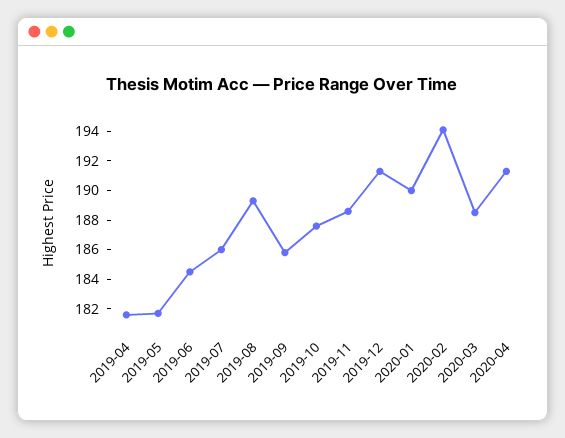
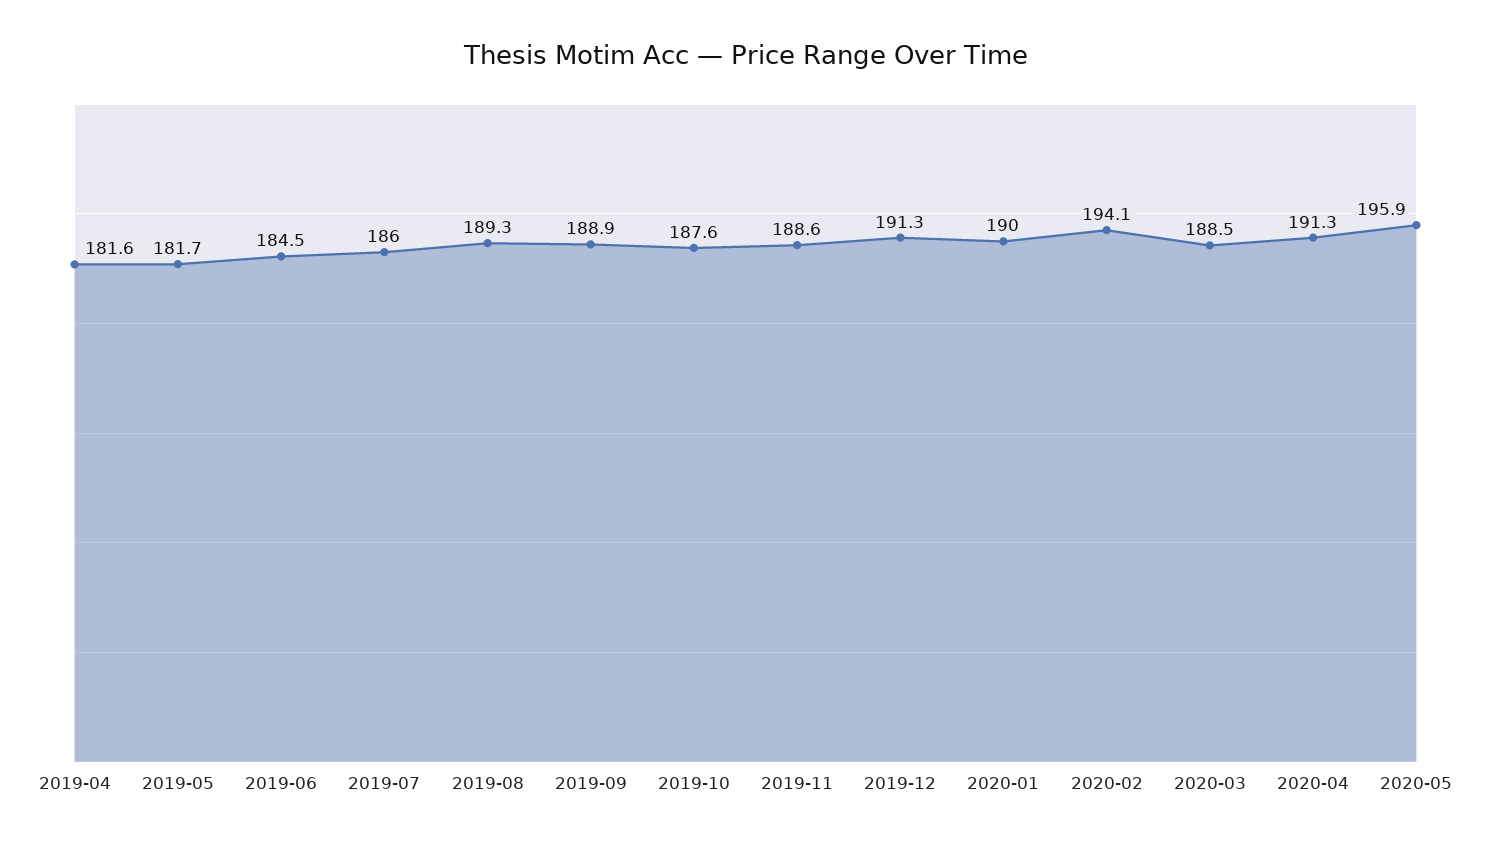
2019-09: 186 -> 188.9
2020-05: none -> 195.9

